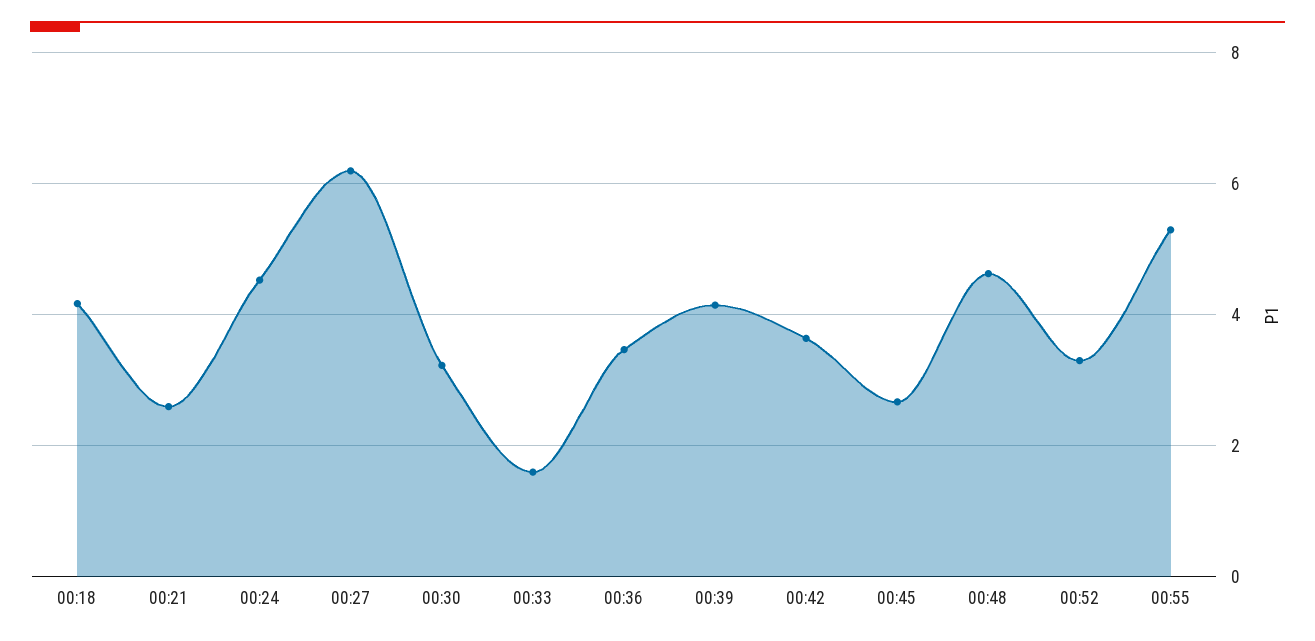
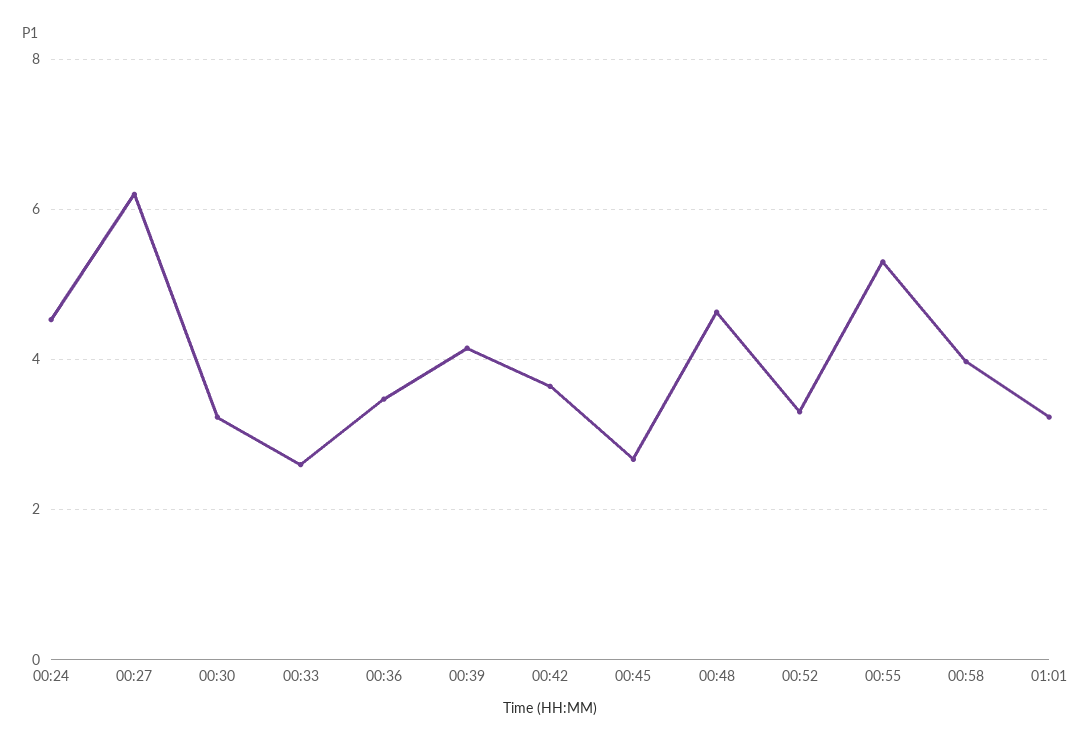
00:18: 4.2 -> none
00:21: 2.6 -> none
00:33: 1.6 -> 2.6
00:58: none -> 4
01:01: none -> 3.2

